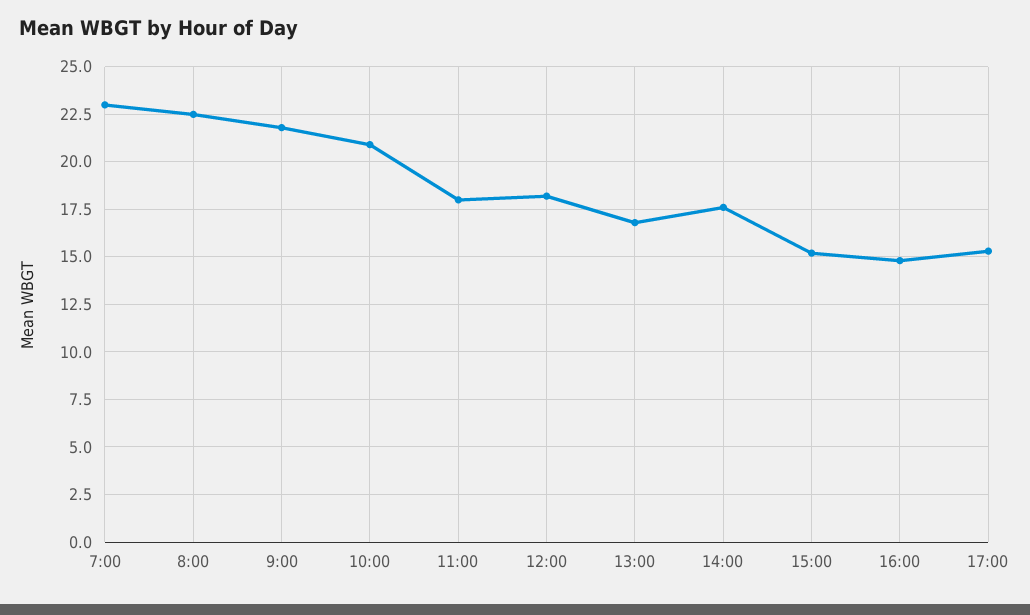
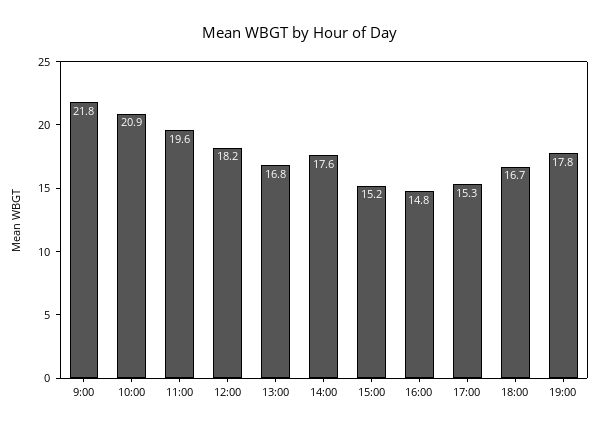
7:00: 23 -> none
8:00: 22.5 -> none
11:00: 18 -> 19.6
18:00: none -> 16.7
19:00: none -> 17.8

